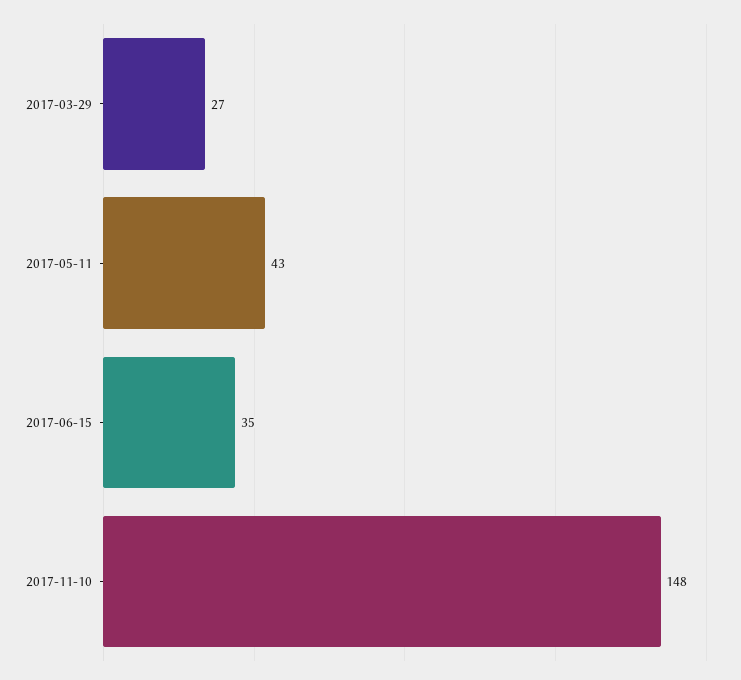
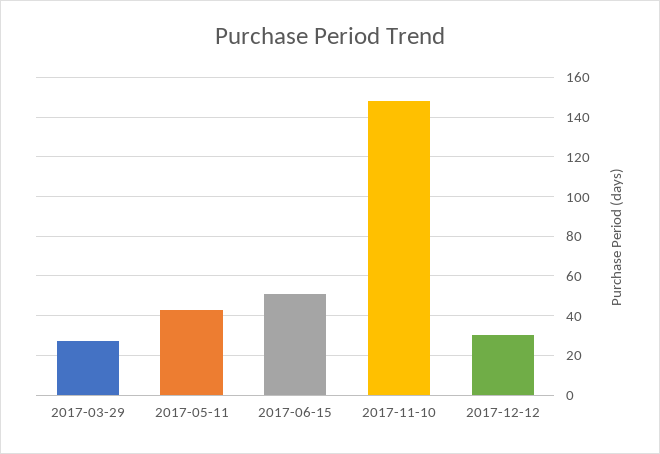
2017-06-15: 35 -> 50
2017-12-12: none -> 30

